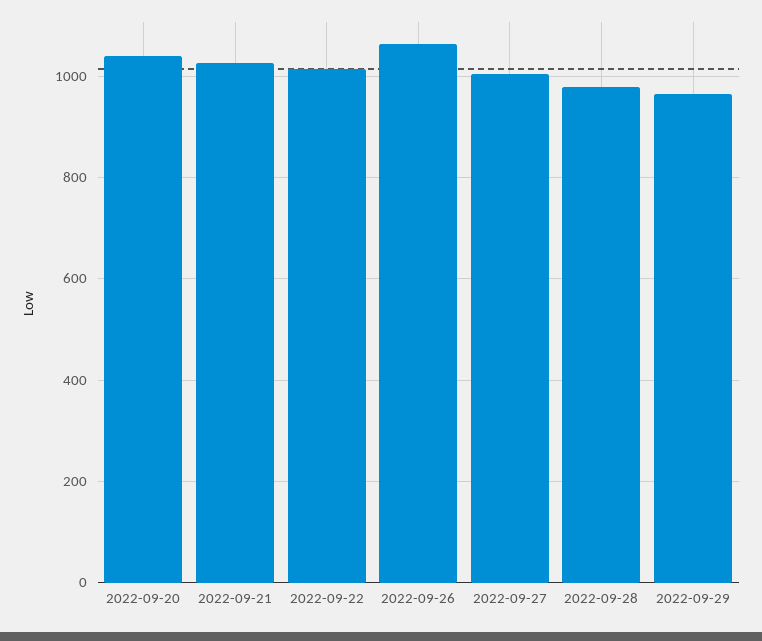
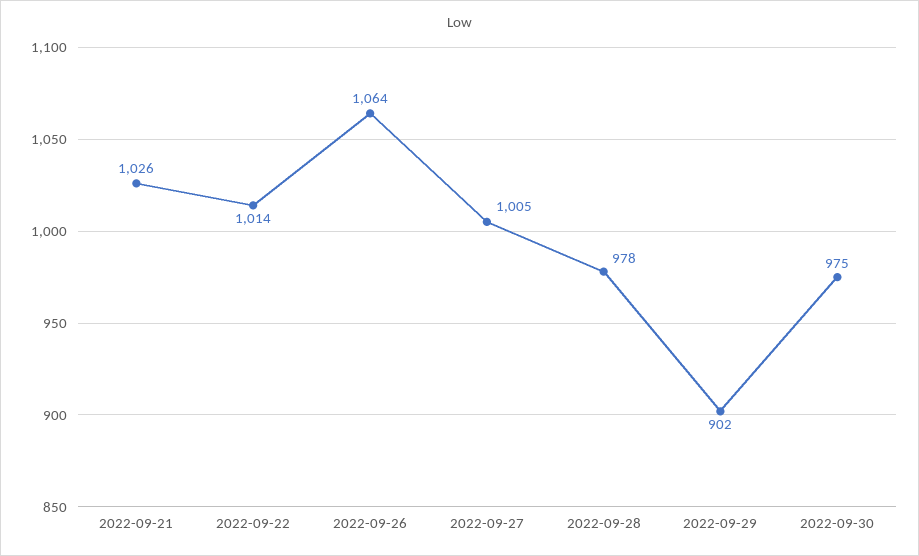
2022-09-20: 1040 -> none
2022-09-29: 960 -> 902
2022-09-30: none -> 975

